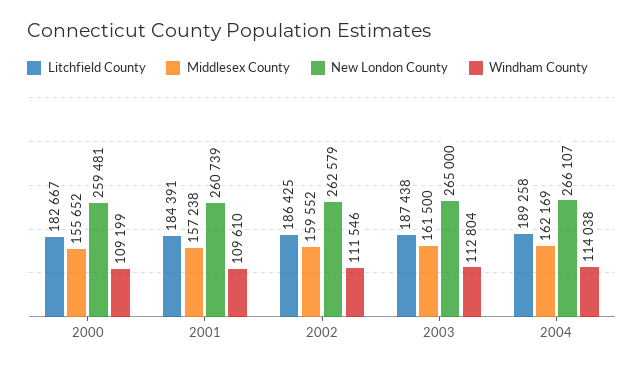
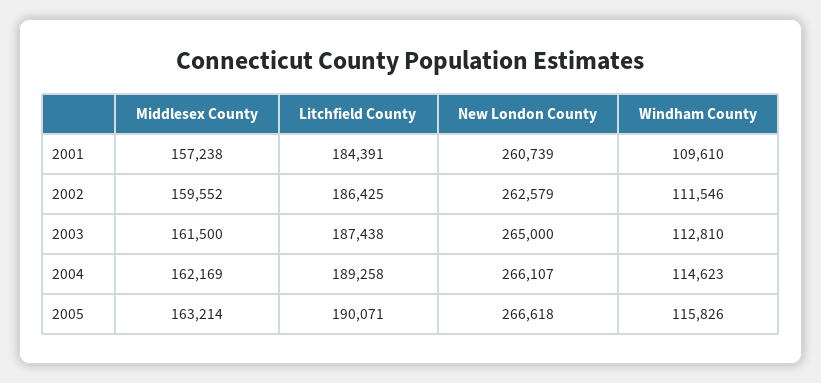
Litchfield County, 2000: 182667 -> none
Middlesex County, 2000: 155652 -> none
New London County, 2000: 259481 -> none
Windham County, 2000: 109199 -> none
Windham County, 2003: 112804 -> 112810
Windham County, 2004: 114038 -> 114623
Middlesex County, 2005: none -> 163214
Litchfield County, 2005: none -> 190071
New London County, 2005: none -> 266618
Windham County, 2005: none -> 115826

